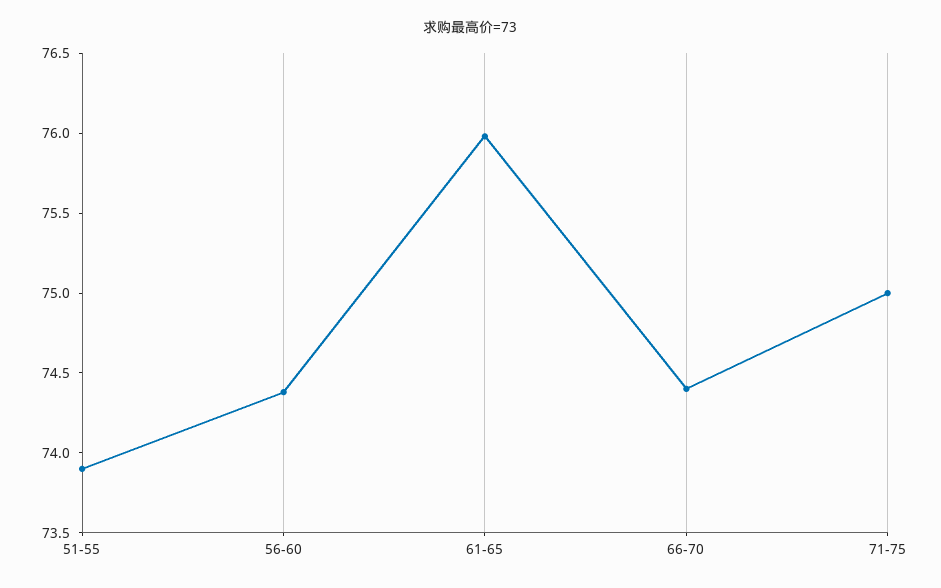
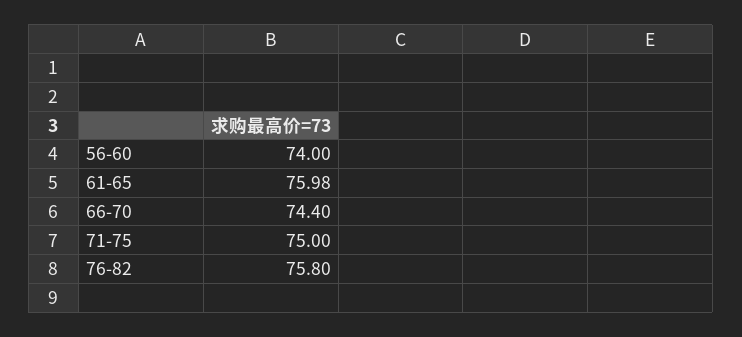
51-55: 73.9 -> none
56-60: 74.4 -> 74
76-82: none -> 75.8

